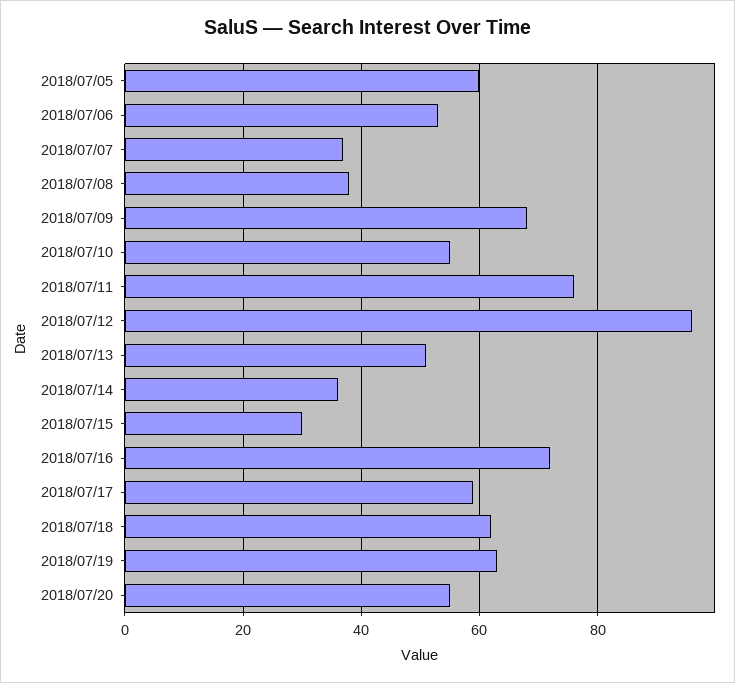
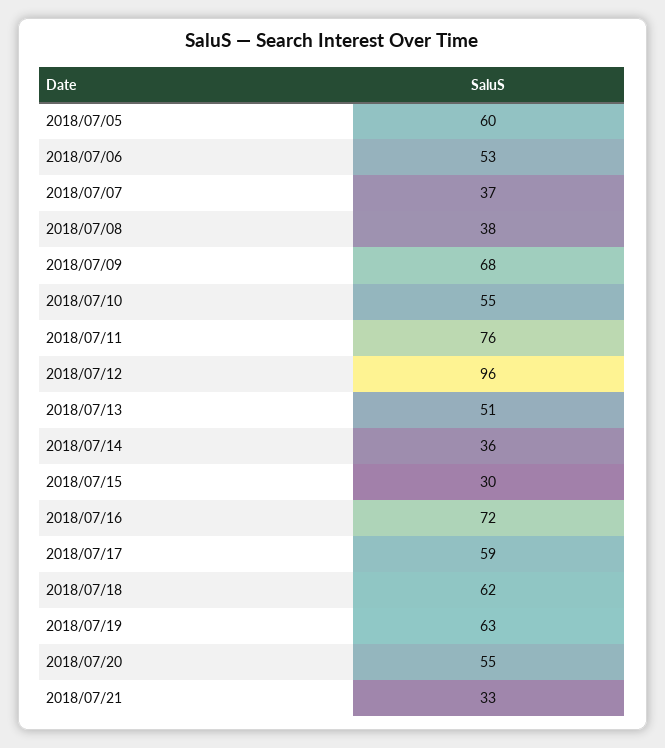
2018/07/21: none -> 33

